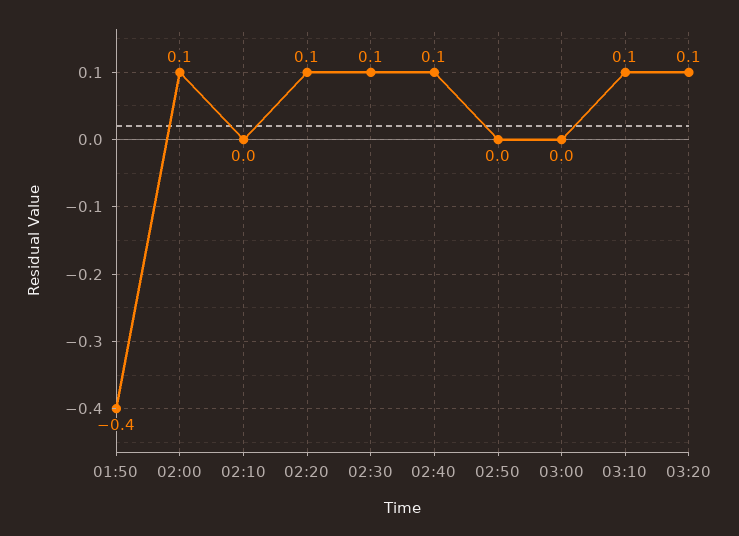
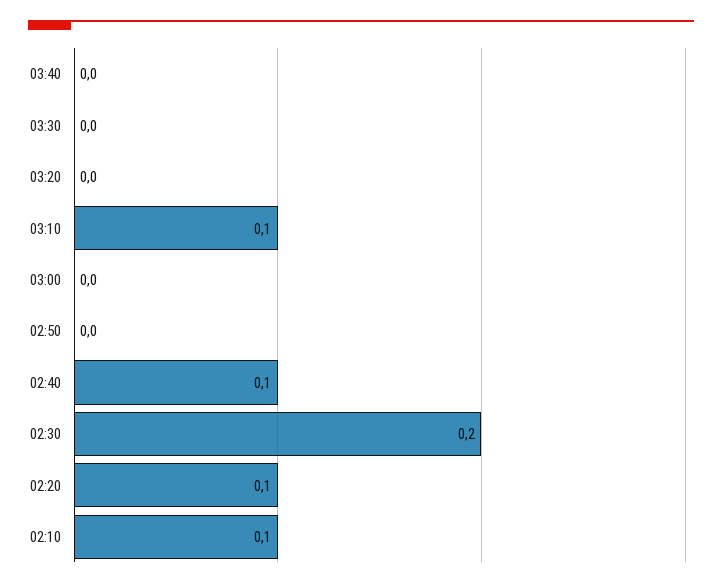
01:50: -0.4 -> none
02:00: 0.1 -> none
02:10: 0 -> 0.1
02:30: 0.1 -> 0.2
03:20: 0.1 -> 0
03:40: none -> 0
03:30: none -> 0

